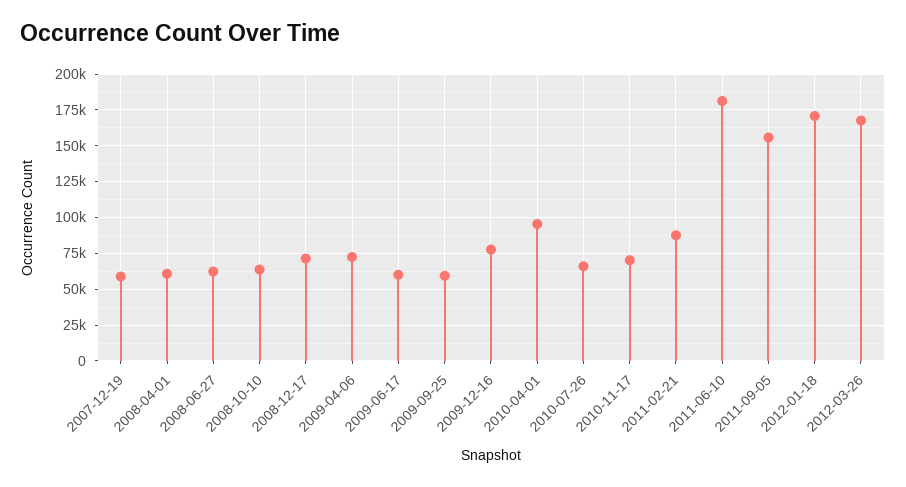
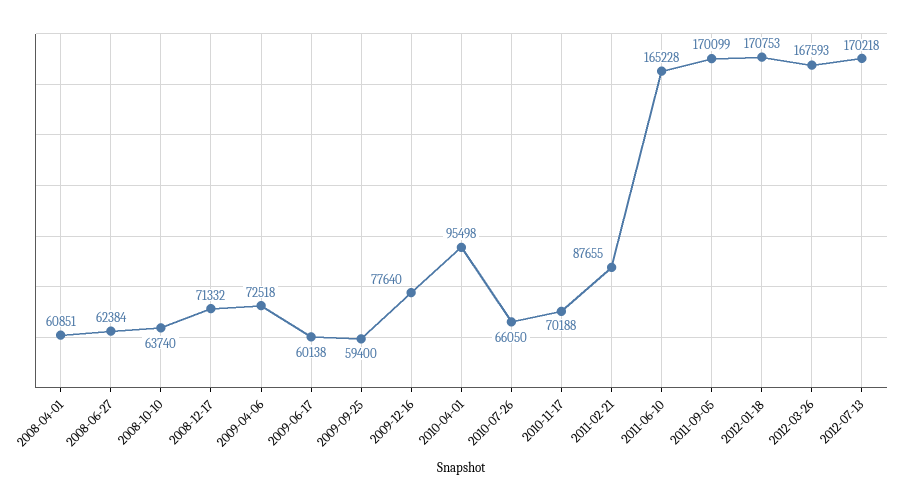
2007-12-19: 60000 -> none
2011-06-10: 180000 -> 165228
2011-09-05: 155000 -> 170099
2012-07-13: none -> 170218

